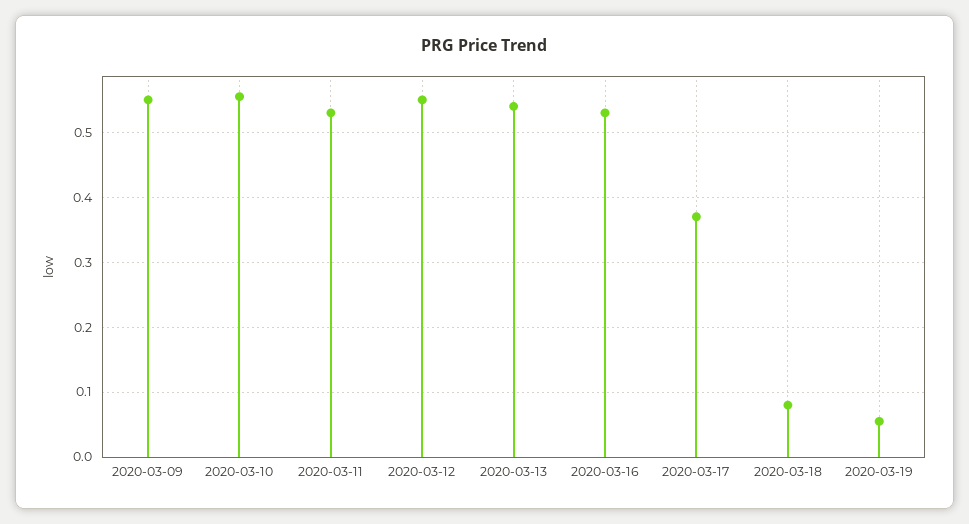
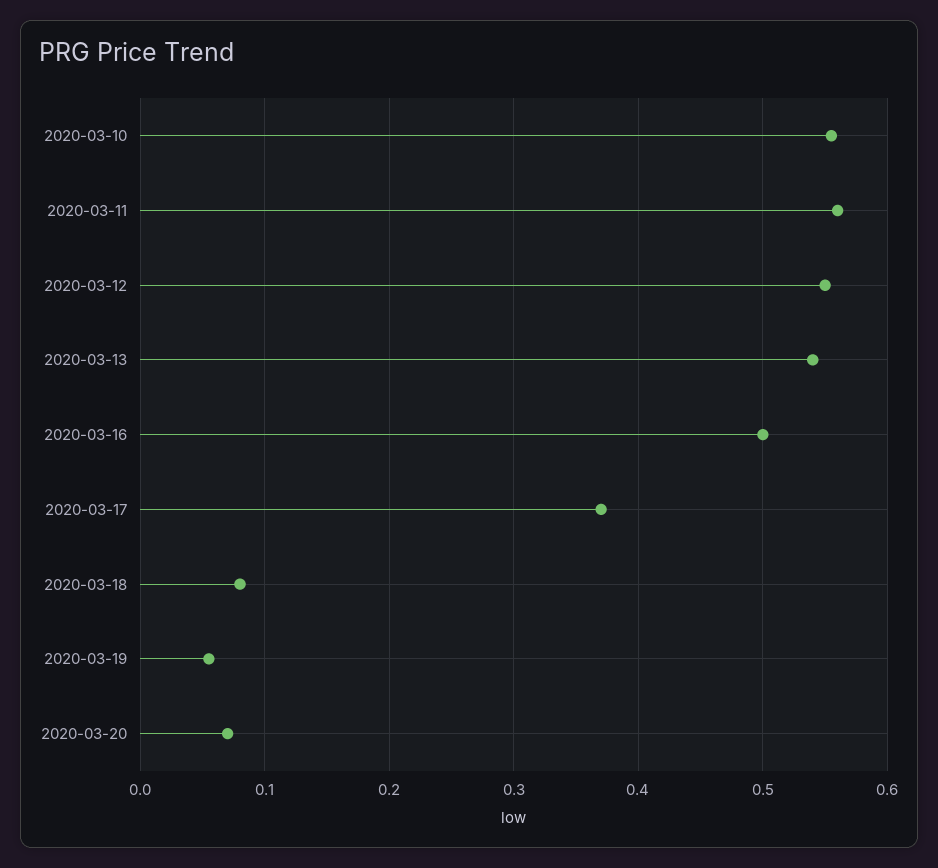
2020-03-09: 0.55 -> none
2020-03-11: 0.53 -> 0.56
2020-03-16: 0.53 -> 0.5
2020-03-20: none -> 0.07

